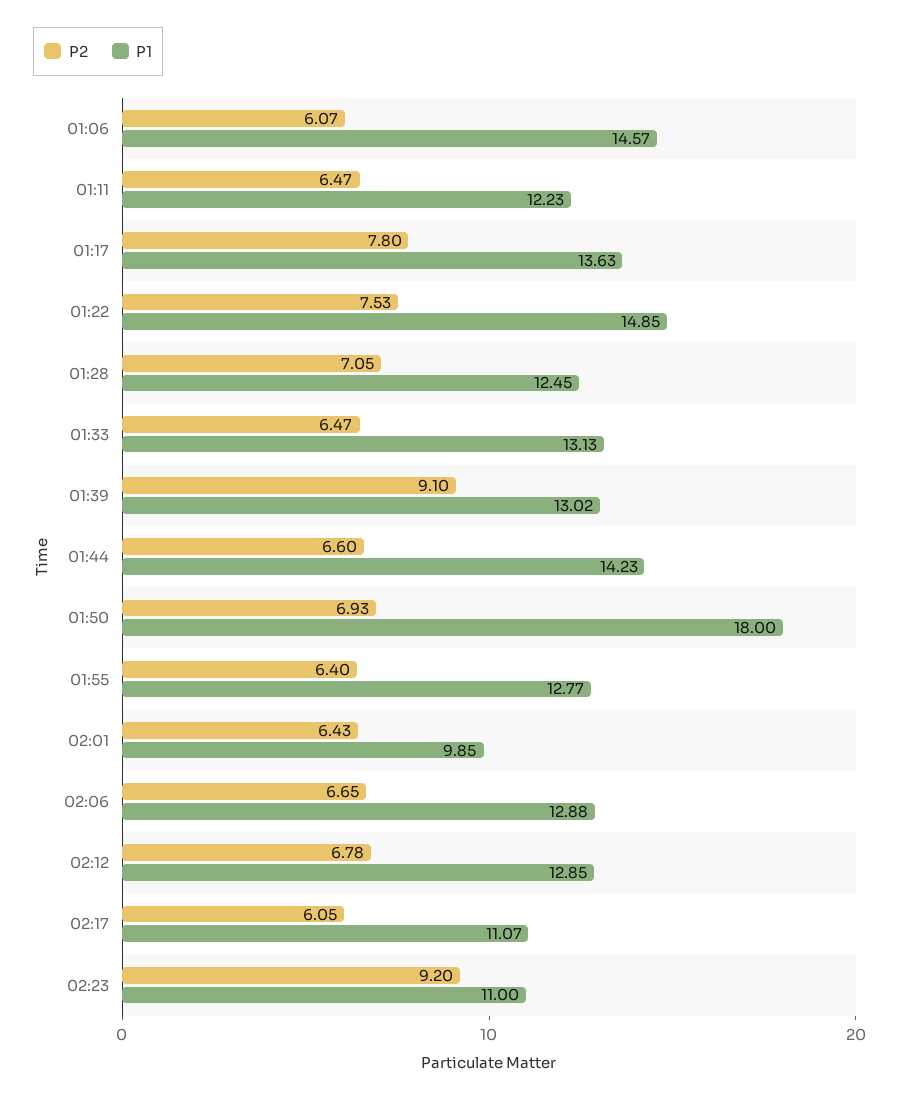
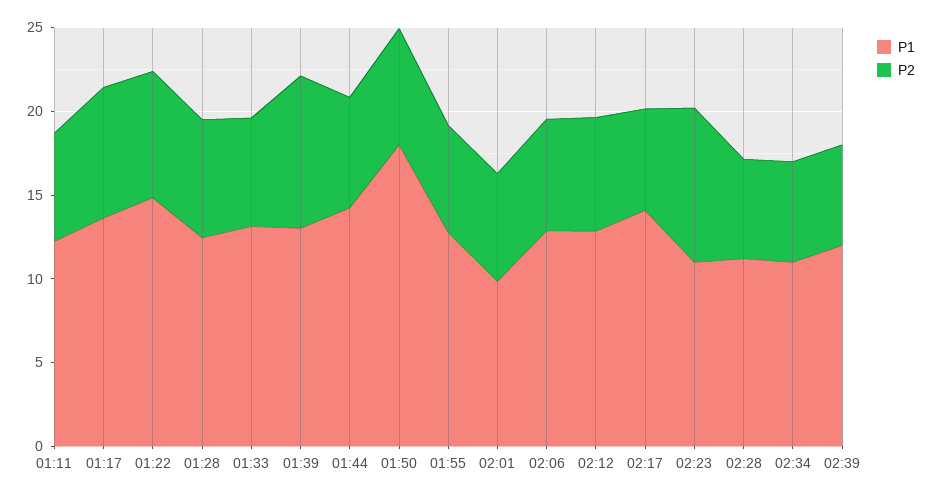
P2, 01:06: 6.07 -> none
P1, 01:06: 14.57 -> none
P1, 02:17: 11.07 -> 14
P1, 02:28: none -> 11
P2, 02:28: none -> 6
P1, 02:34: none -> 11
P2, 02:34: none -> 6
P1, 02:39: none -> 12
P2, 02:39: none -> 6

